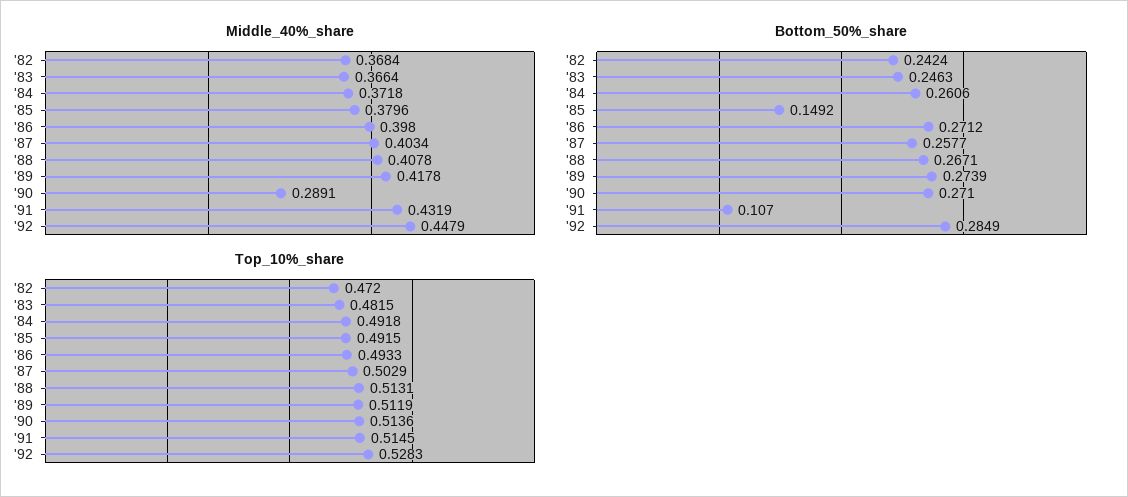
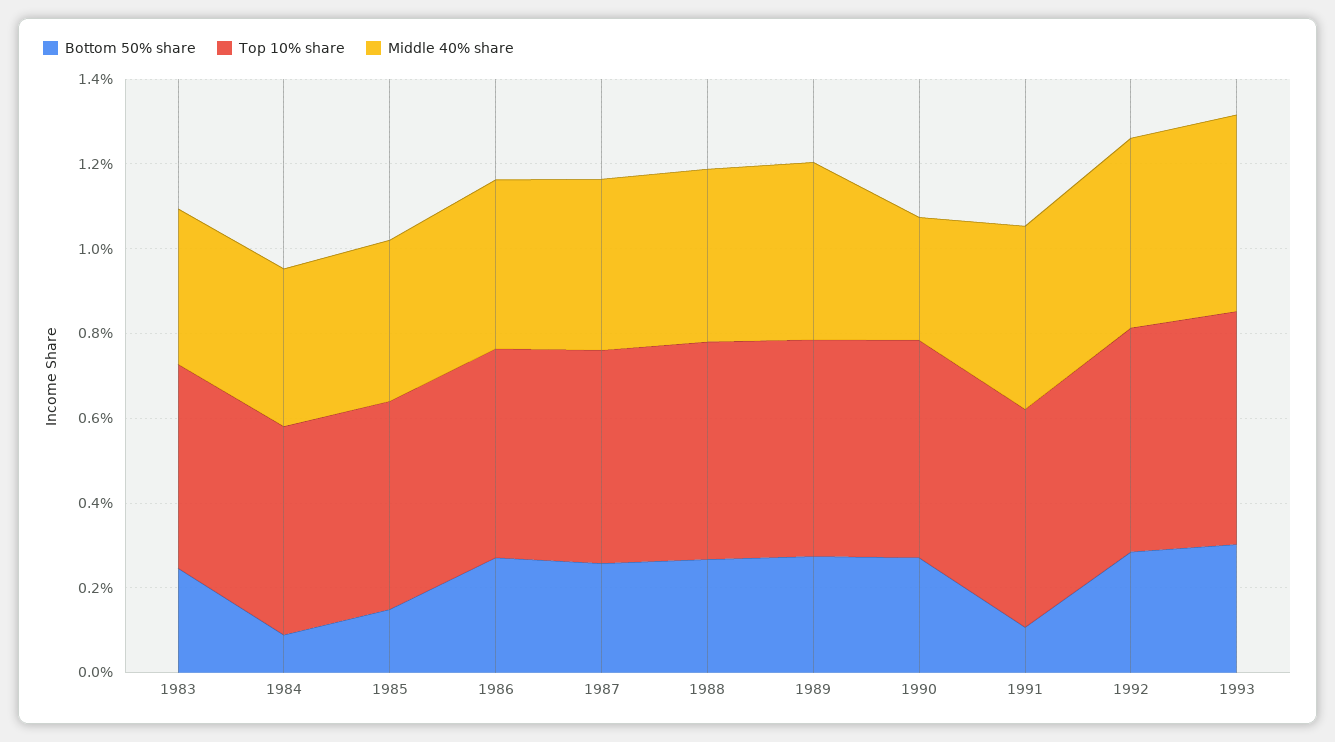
Middle_40%_share, '82: 0.3684 -> none
Bottom_50%_share, '82: 0.2424 -> none
Bottom_50%_share, '84: 0.2606 -> 0.1
Top_10%_share, '82: 0.472 -> none
Bottom_50%_share, 1993: none -> 0.3
Top_10%_share, 1993: none -> 0.55
Middle_40%_share, 1993: none -> 0.45

